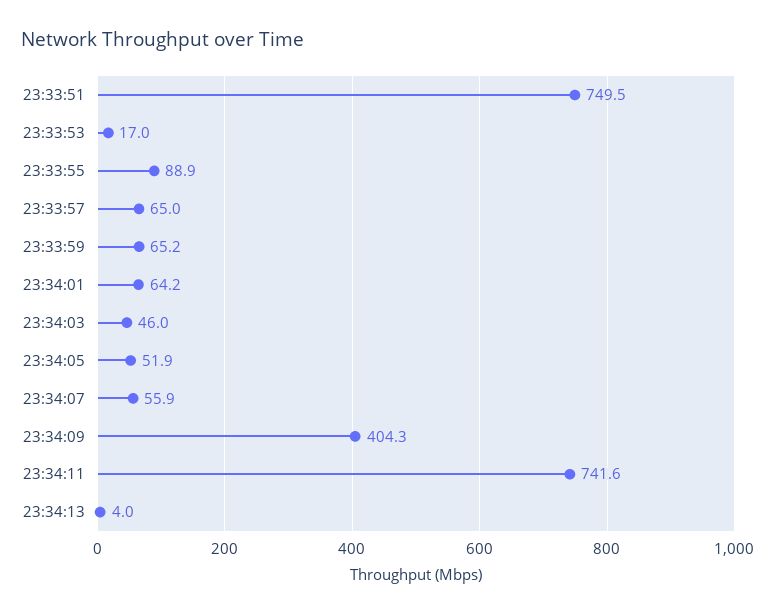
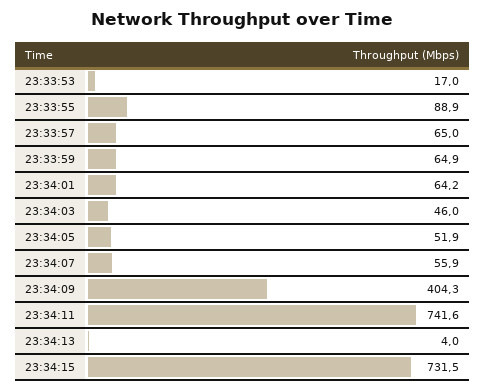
23:33:51: 749.5 -> none
23:33:59: 65.2 -> 64.9
23:34:15: none -> 731.5

